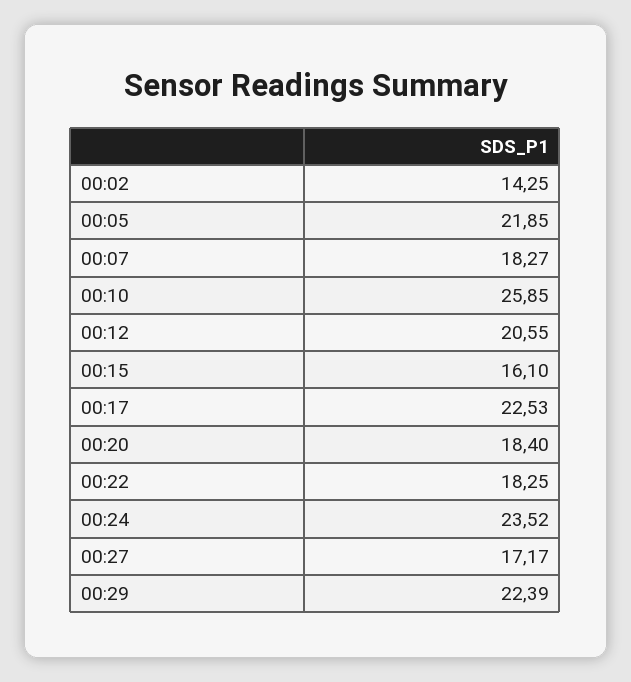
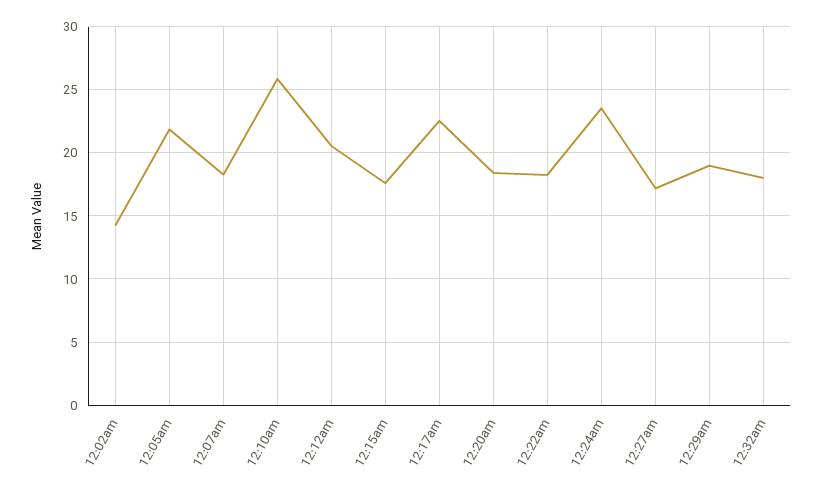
00:15: 16.1 -> 17.5
00:29: 22.39 -> 19
12:32am: none -> 18

